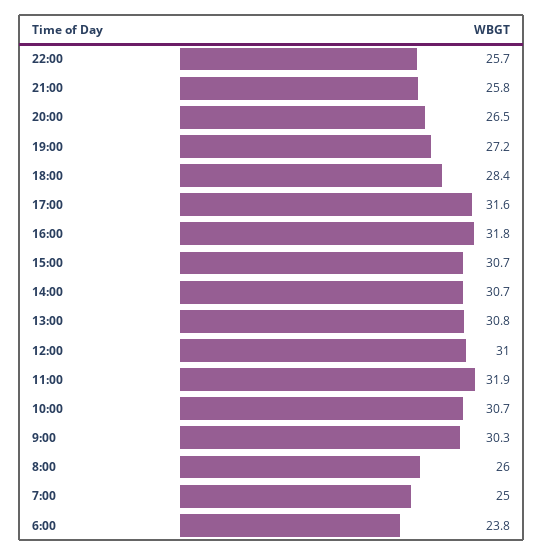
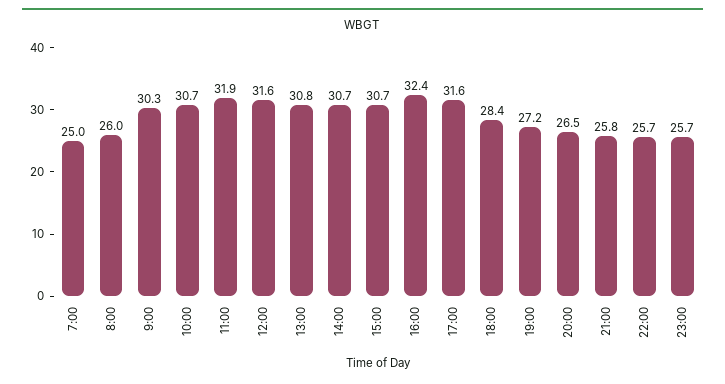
16:00: 31.8 -> 32.4
12:00: 31 -> 31.6
6:00: 23.8 -> none
23:00: none -> 25.7

